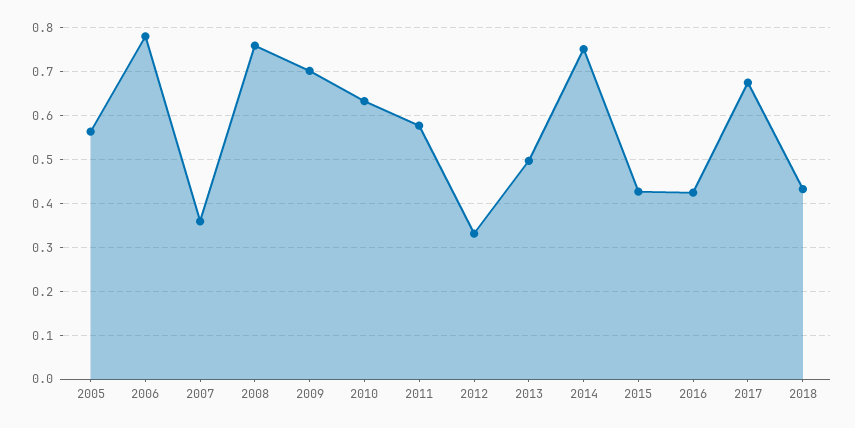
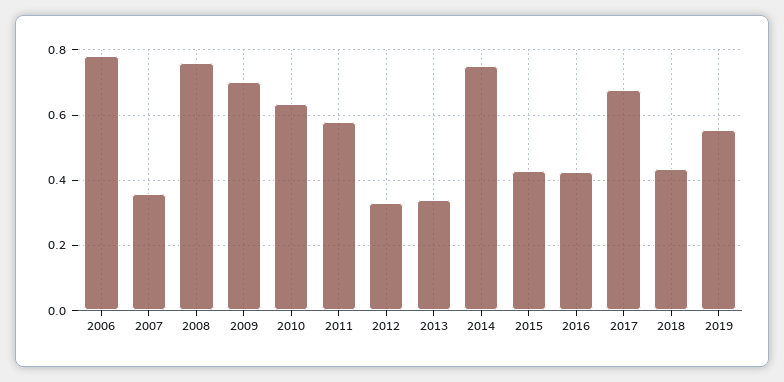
2005: 0.56 -> none
2013: 0.5 -> 0.34
2019: none -> 0.56

